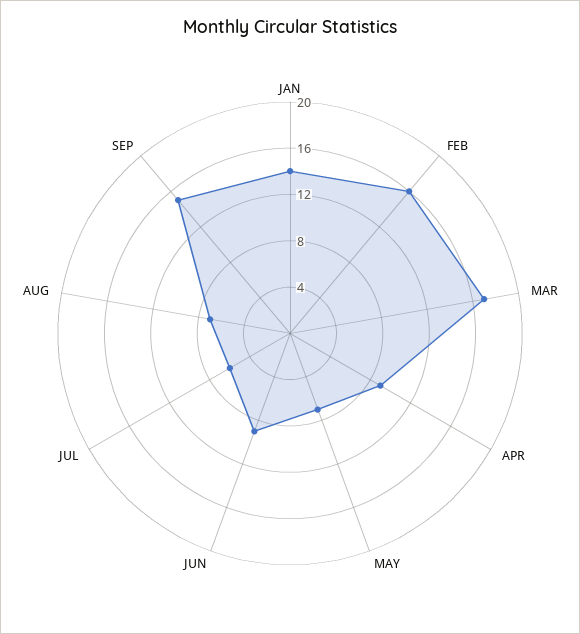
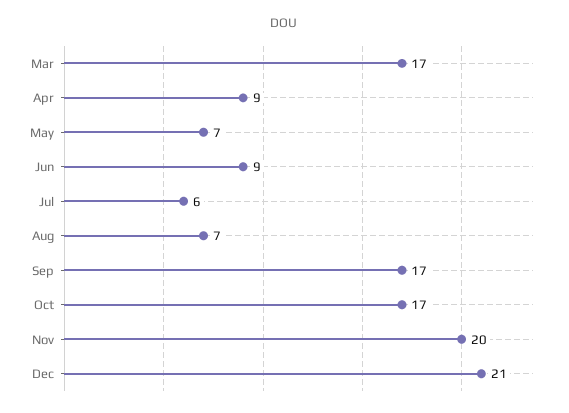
JAN: 14 -> none
FEB: 16 -> none
SEP: 15 -> 17
Oct: none -> 17
Nov: none -> 20
Dec: none -> 21

